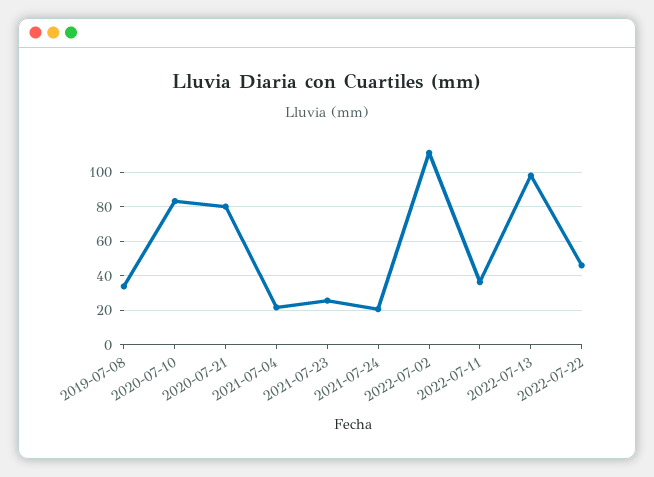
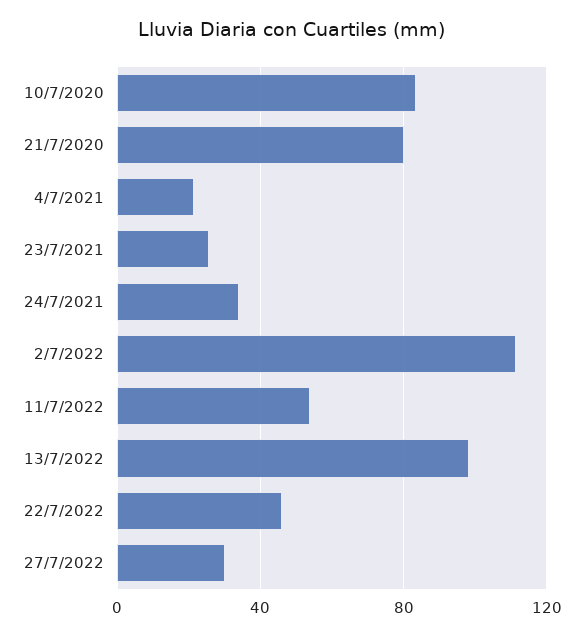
2019-07-08: 35 -> none
2021-07-24: 20 -> 35
2022-07-11: 35 -> 55
27/7/2022: none -> 30

